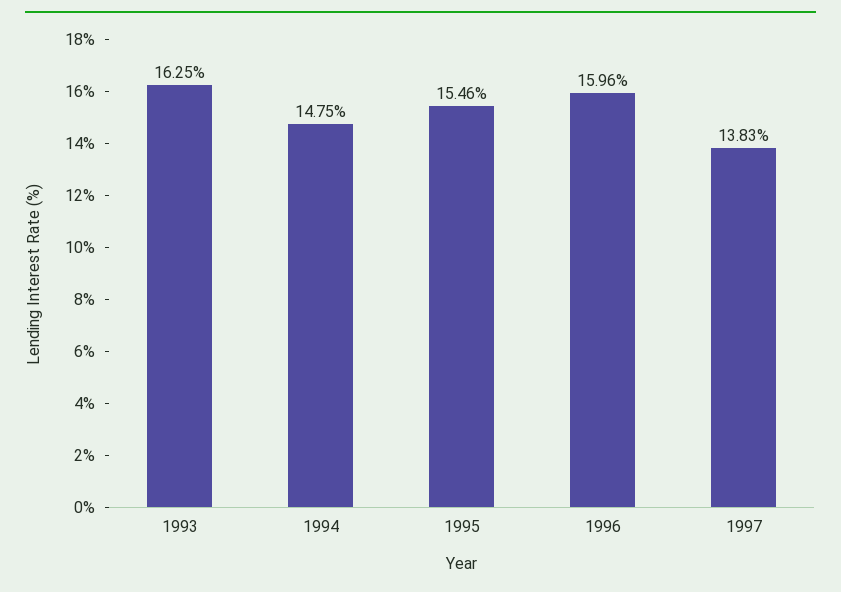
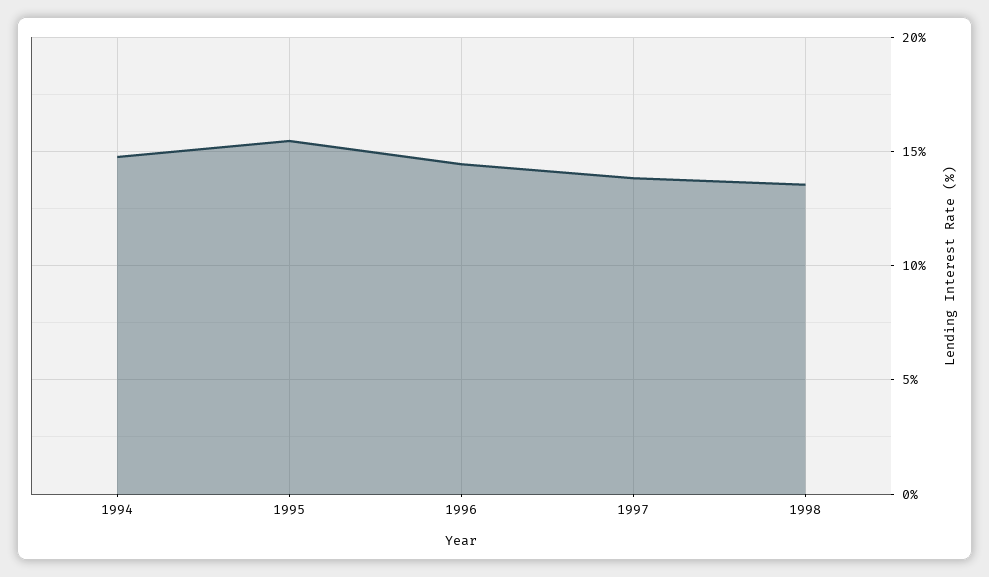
1993: 16.25 -> none
1996: 15.96 -> 14.5
1998: none -> 13.5

